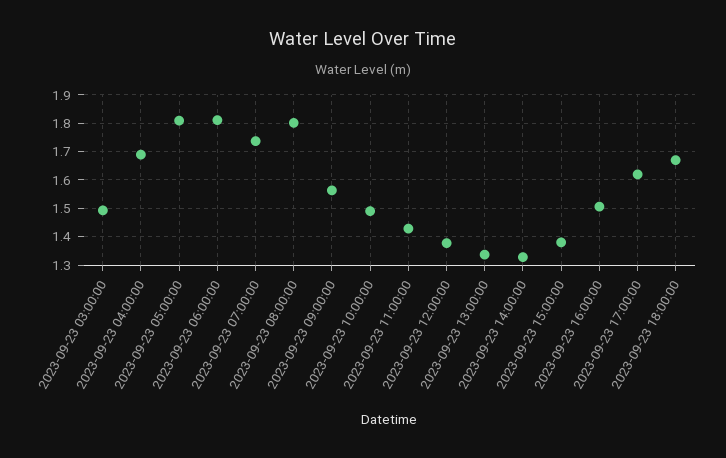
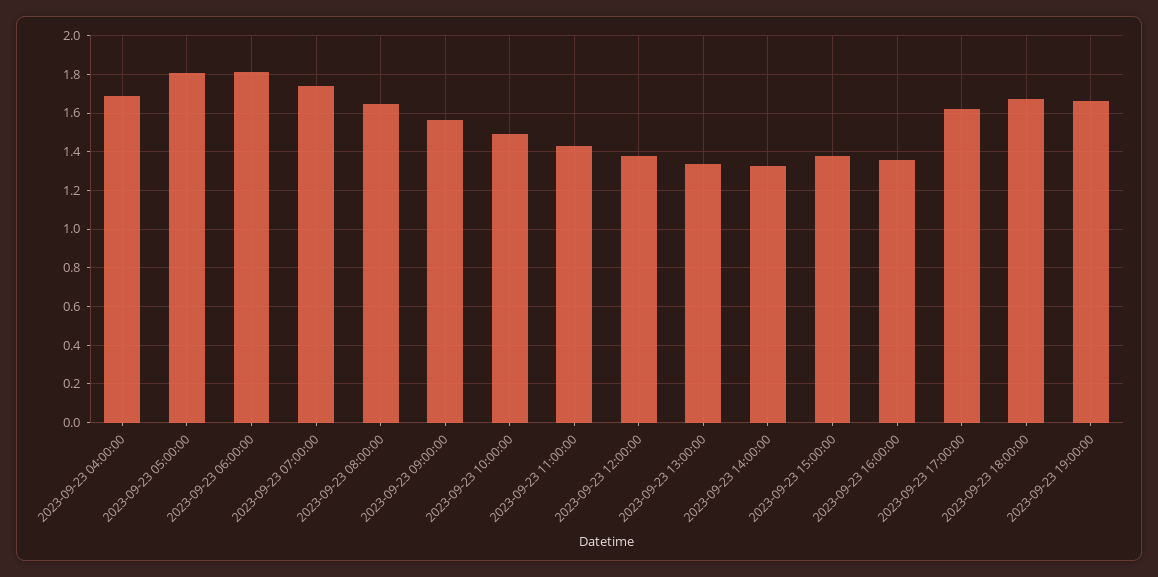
2023-09-23 03:00:00: 1.5 -> none
2023-09-23 08:00:00: 1.8 -> 1.65
2023-09-23 16:00:00: 1.5 -> 1.35
2023-09-23 19:00:00: none -> 1.65

